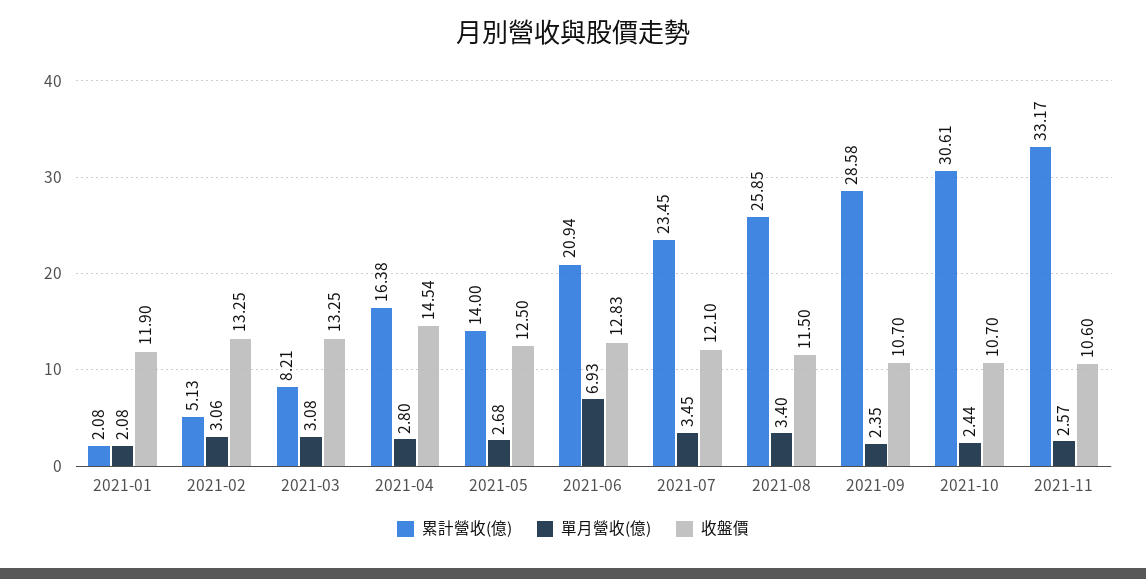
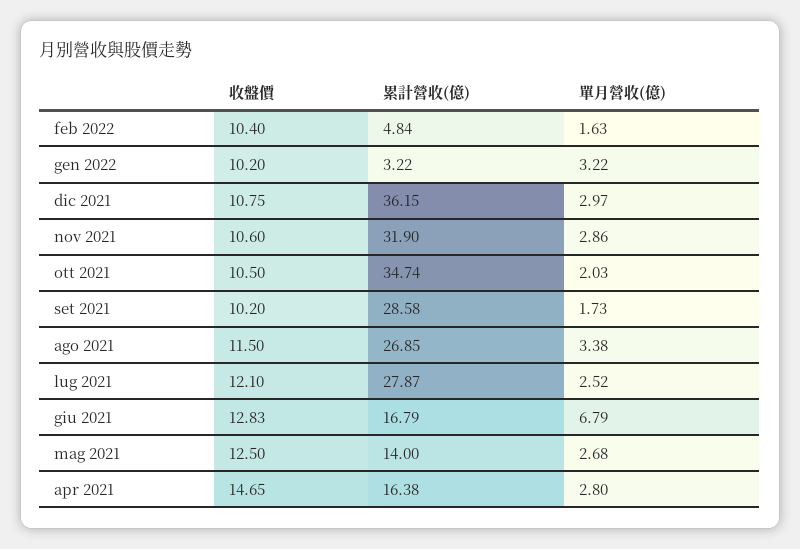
累計營收(億), 2021-01: 2.08 -> none
單月營收(億), 2021-01: 2.08 -> none
收盤價, 2021-01: 11.9 -> none
累計營收(億), 2021-02: 5.13 -> none
單月營收(億), 2021-02: 3.06 -> none
收盤價, 2021-02: 13.25 -> none
累計營收(億), 2021-03: 8.21 -> none
單月營收(億), 2021-03: 3.08 -> none
收盤價, 2021-03: 13.25 -> none
收盤價, 2021-04: 14.54 -> 14.65
累計營收(億), 2021-06: 20.94 -> 16.79
單月營收(億), 2021-06: 6.93 -> 6.79
累計營收(億), 2021-07: 23.45 -> 27.87
單月營收(億), 2021-07: 3.45 -> 2.52
累計營收(億), 2021-08: 25.85 -> 26.85
單月營收(億), 2021-08: 3.4 -> 3.38
單月營收(億), 2021-09: 2.35 -> 1.73
收盤價, 2021-09: 10.7 -> 10.2
累計營收(億), 2021-10: 30.61 -> 34.74
單月營收(億), 2021-10: 2.44 -> 2.03
收盤價, 2021-10: 10.7 -> 10.5
累計營收(億), 2021-11: 33.17 -> 31.9
單月營收(億), 2021-11: 2.57 -> 2.86
收盤價, feb 2022: none -> 10.4
累計營收(億), feb 2022: none -> 4.84
單月營收(億), feb 2022: none -> 1.63
收盤價, gen 2022: none -> 10.2
累計營收(億), gen 2022: none -> 3.22
單月營收(億), gen 2022: none -> 3.22
收盤價, dic 2021: none -> 10.75
累計營收(億), dic 2021: none -> 36.15
單月營收(億), dic 2021: none -> 2.97

